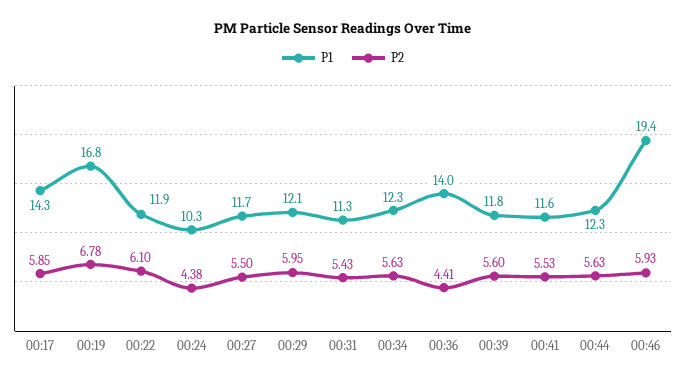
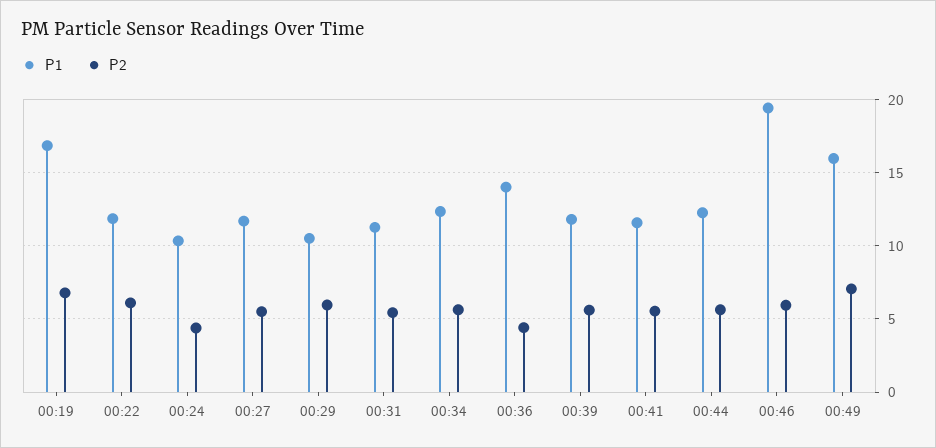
P1, 00:17: 14.3 -> none
P2, 00:17: 5.85 -> none
P1, 00:29: 12.1 -> 10.5
P1, 00:49: none -> 16
P2, 00:49: none -> 7

